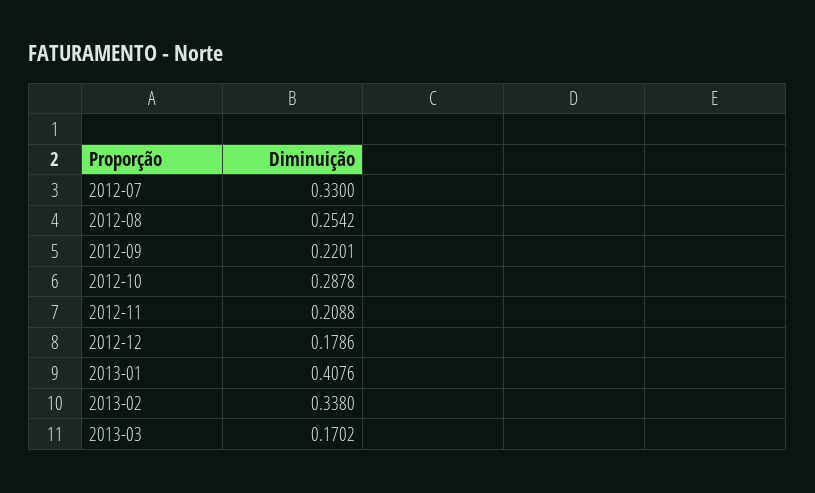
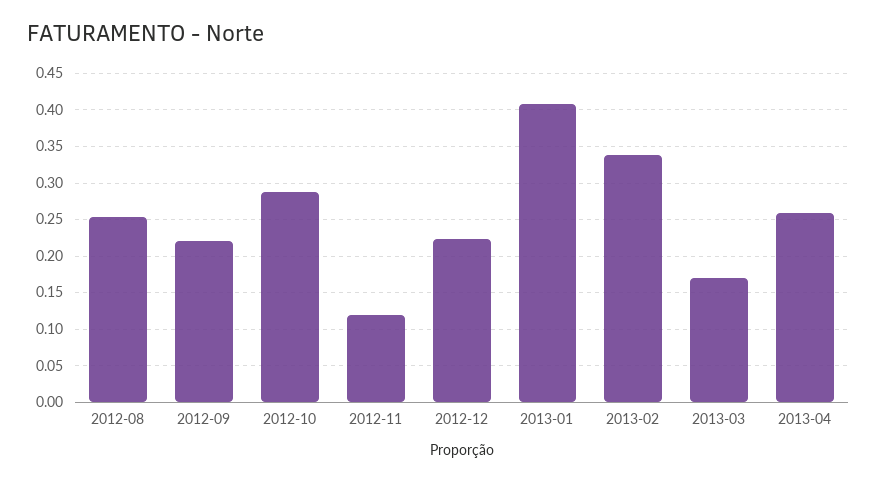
2012-07: 0.33 -> none
2012-11: 0.2088 -> 0.12
2012-12: 0.1786 -> 0.22
2013-04: none -> 0.26

